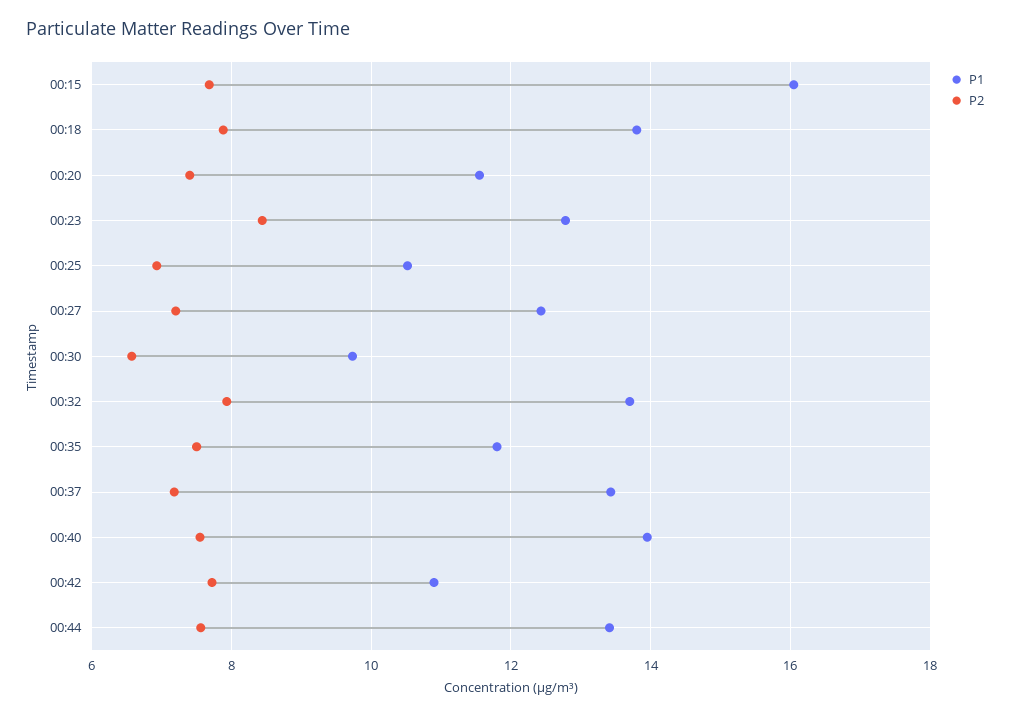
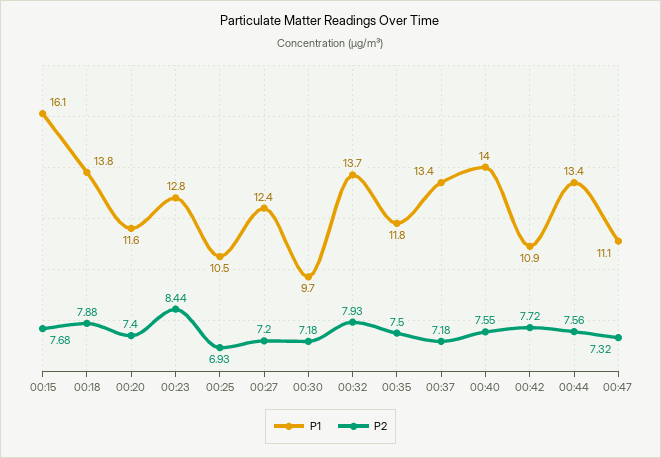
P2, 00:30: 6.6 -> 7.18
P1, 00:47: none -> 11.1
P2, 00:47: none -> 7.32

